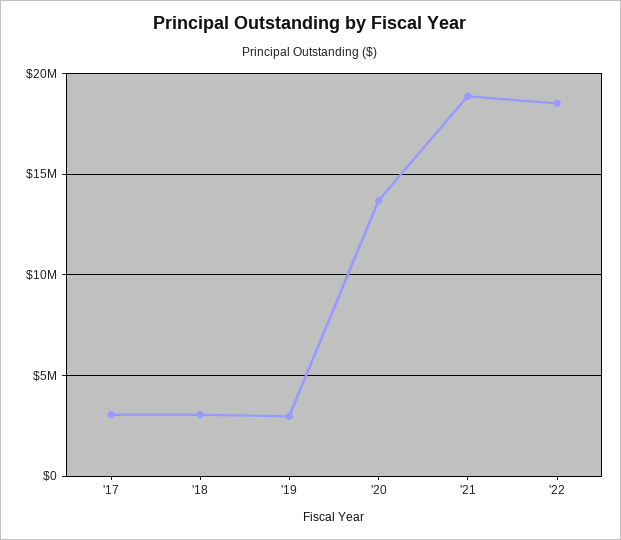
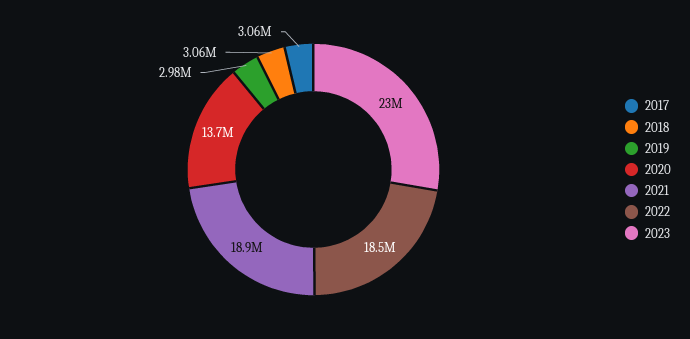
2023: none -> 23000000

